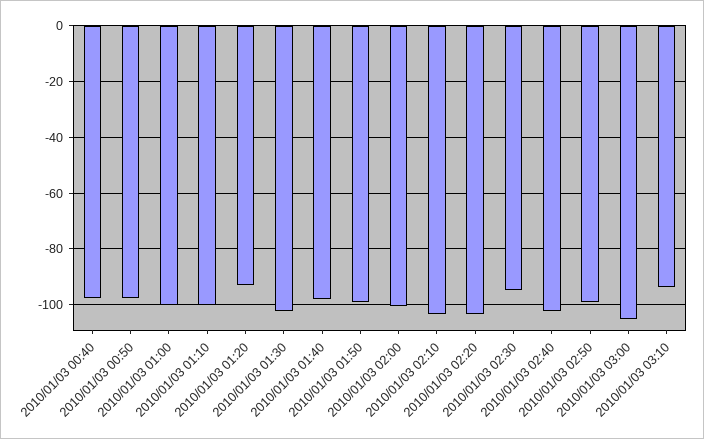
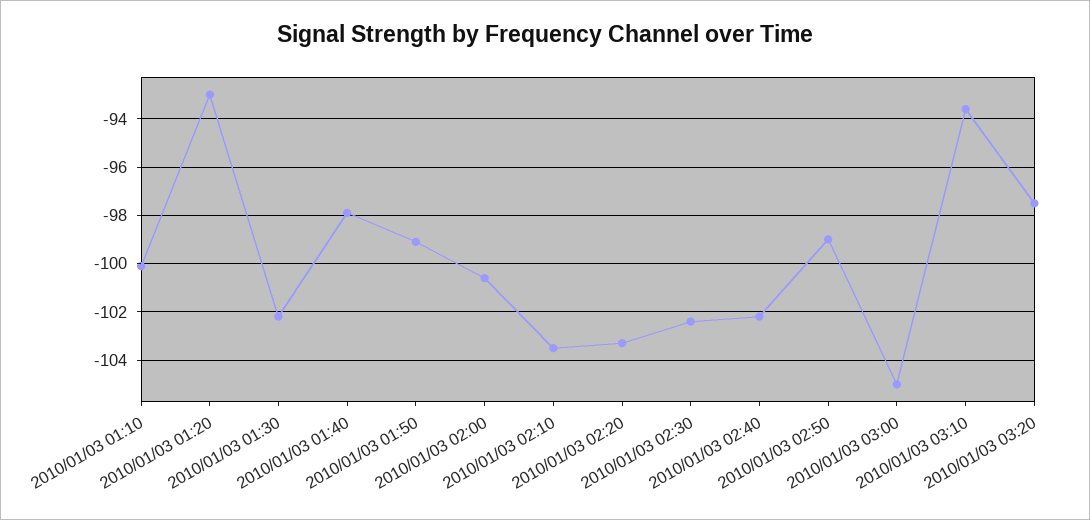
2010/01/03 00:40: -97.5 -> none
2010/01/03 00:50: -97.5 -> none
2010/01/03 01:00: -100 -> none
2010/01/03 02:30: -95 -> -102.5
2010/01/03 03:20: none -> -97.5

